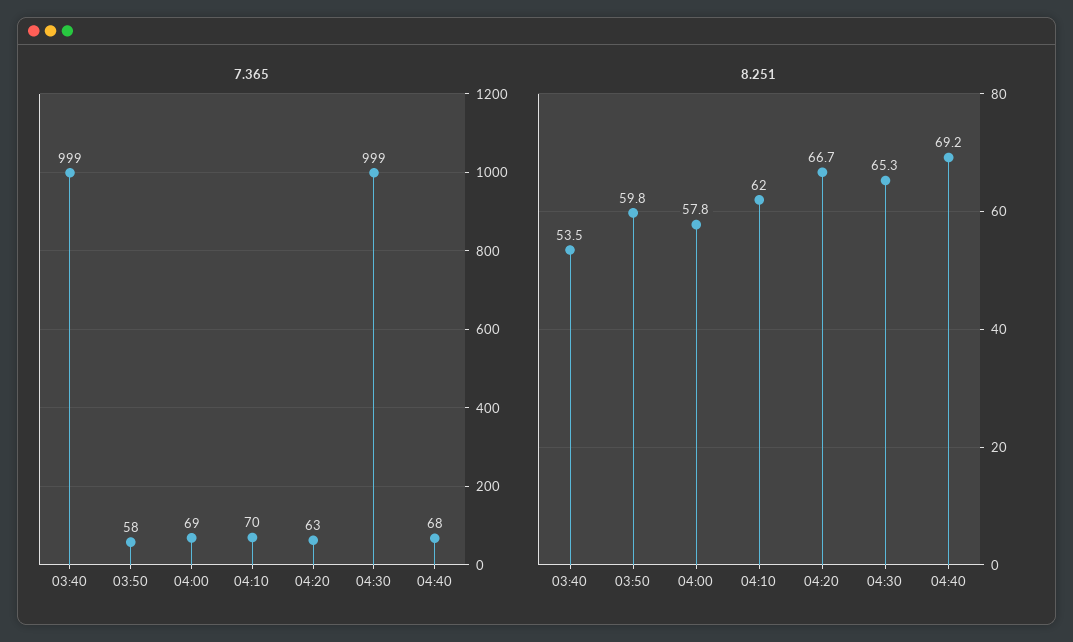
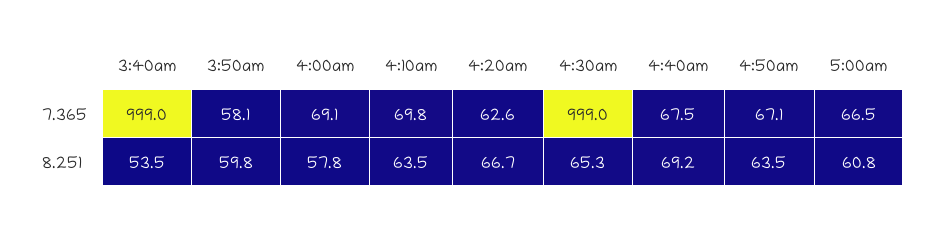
8.251, 04:10: 62 -> 63.5
7.365, 4:50am: none -> 67.1
7.365, 5:00am: none -> 66.5
8.251, 4:50am: none -> 63.5
8.251, 5:00am: none -> 60.8

